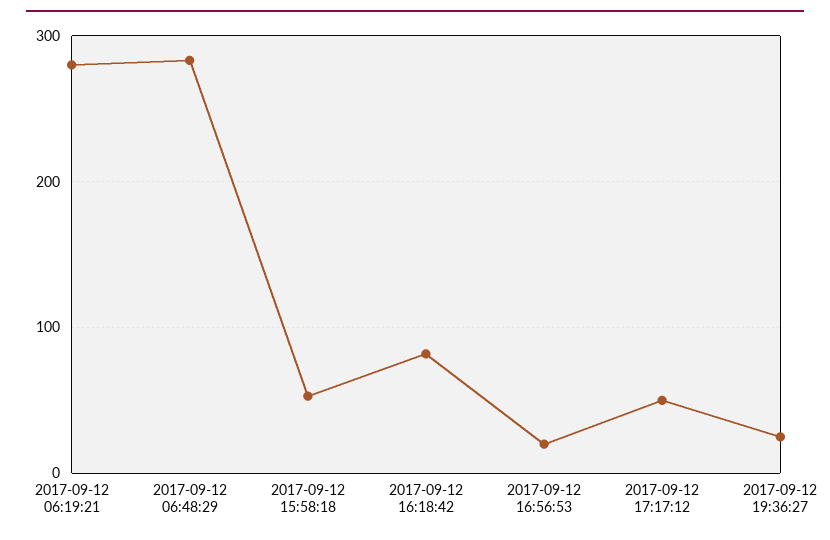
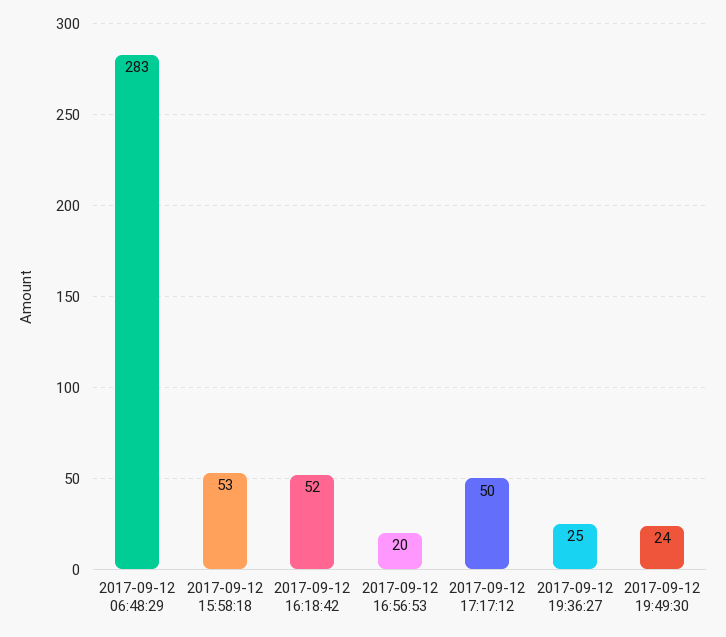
2017-09-12 06:19:21: 280 -> none
2017-09-12 16:18:42: 80 -> 52
2017-09-12 19:49:30: none -> 24

